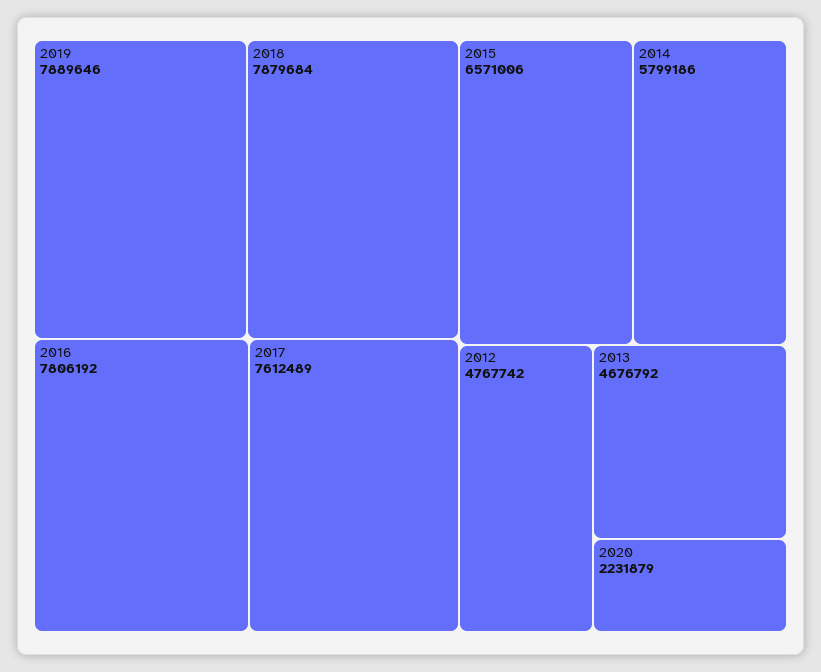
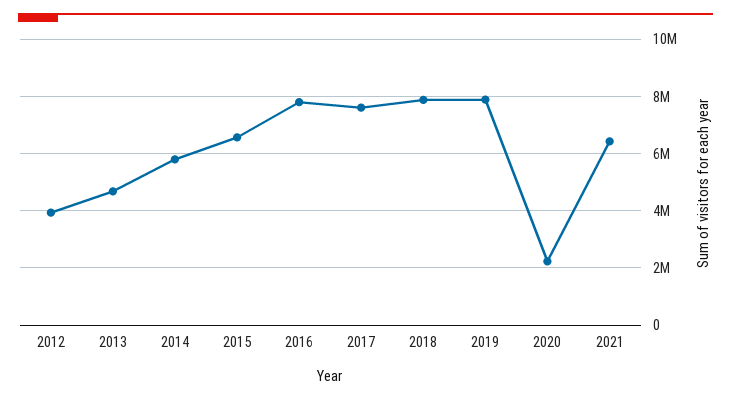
2012: 4767742 -> 4000000
2021: none -> 6500000

